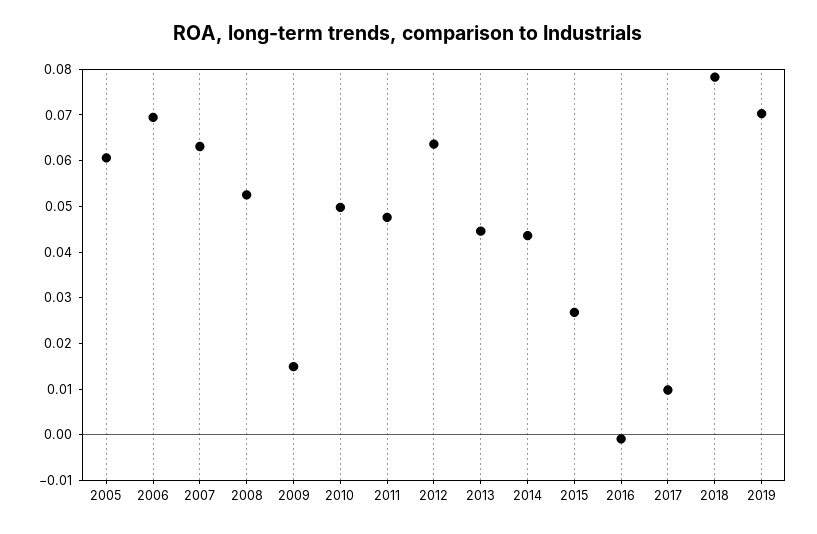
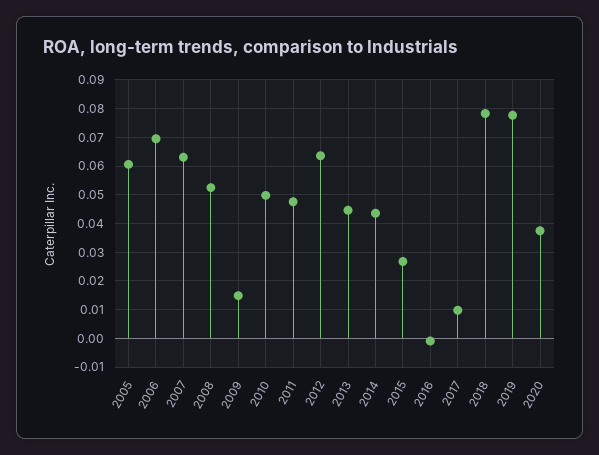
2019: 0.07 -> 0.0775
2020: none -> 0.0375

